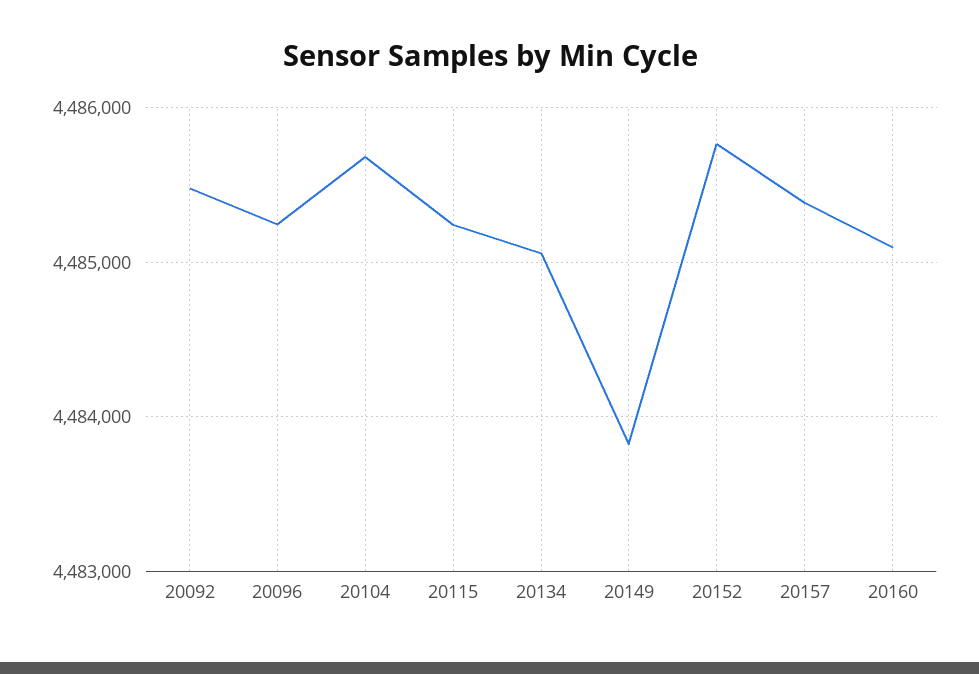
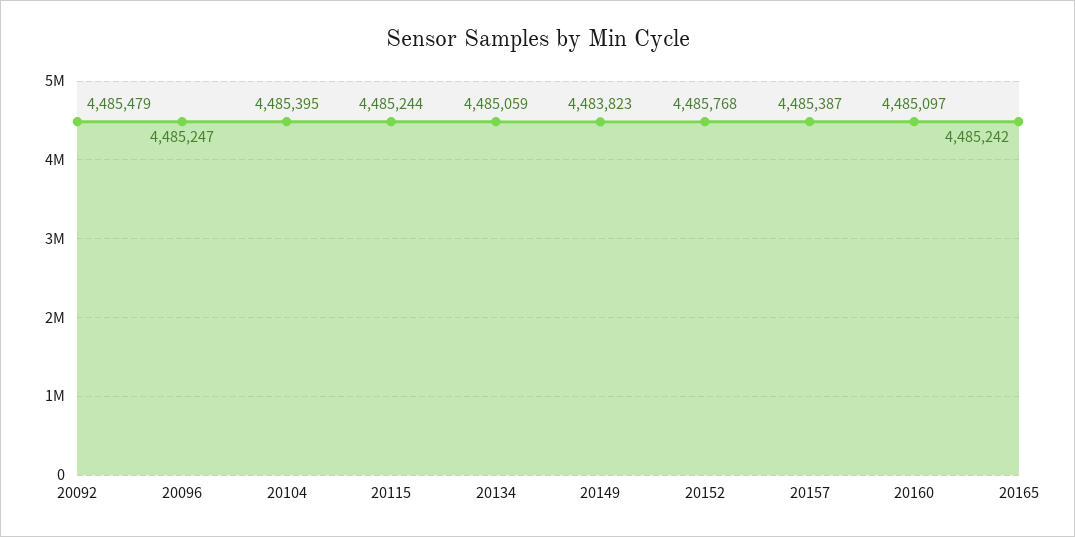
20104: 4485700 -> 4485395
20165: none -> 4485242

